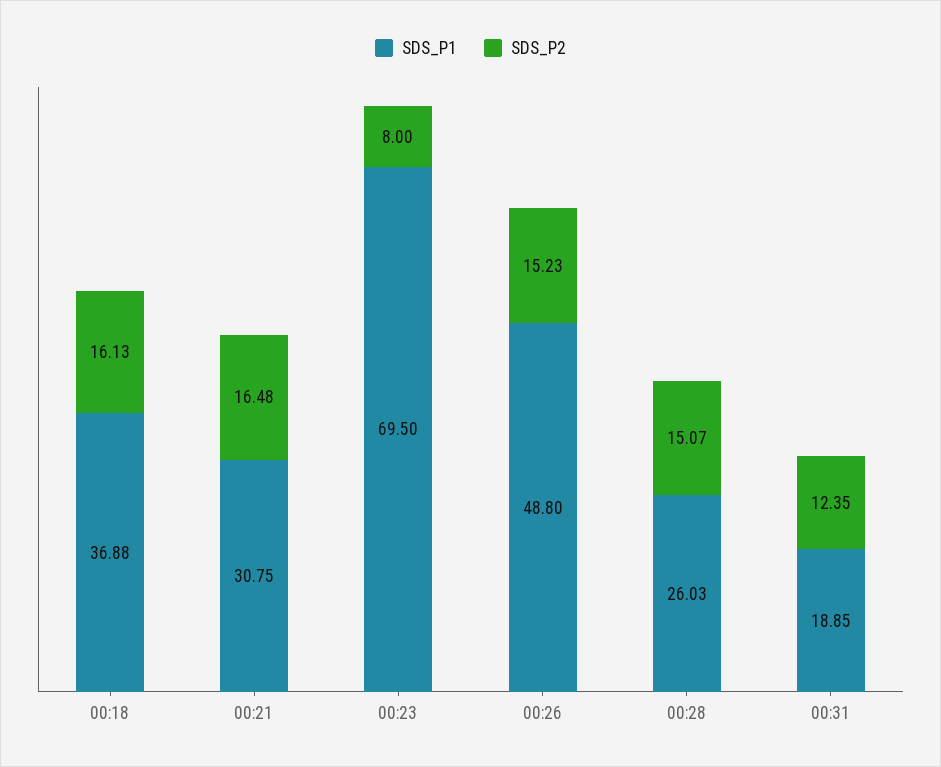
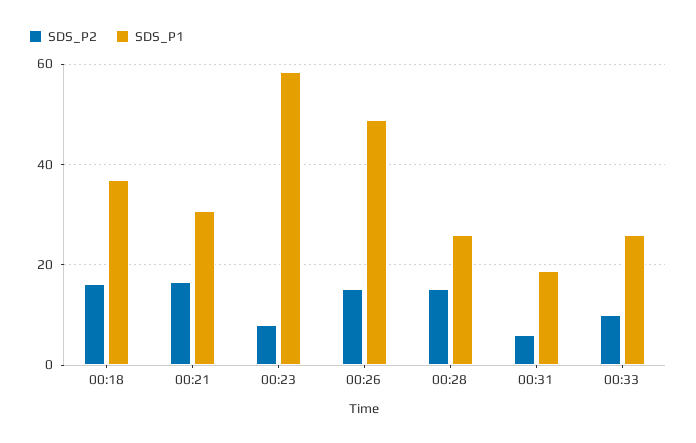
SDS_P1, 00:23: 69.5 -> 58
SDS_P2, 00:31: 12.35 -> 6
SDS_P2, 00:33: none -> 10
SDS_P1, 00:33: none -> 26

